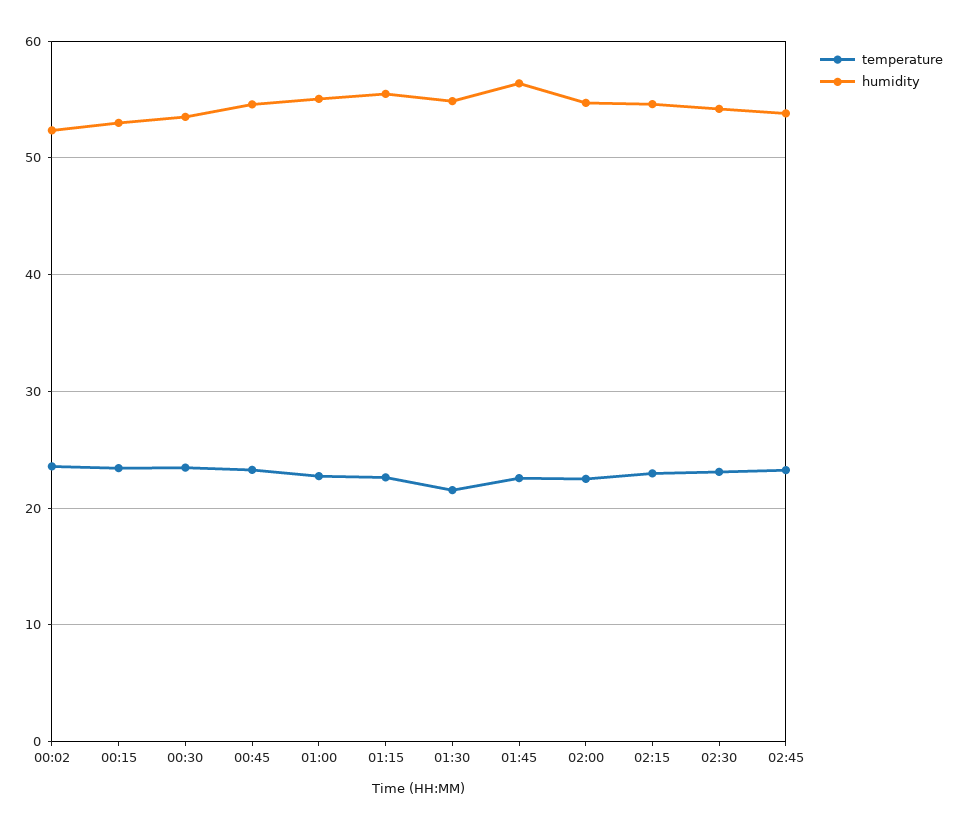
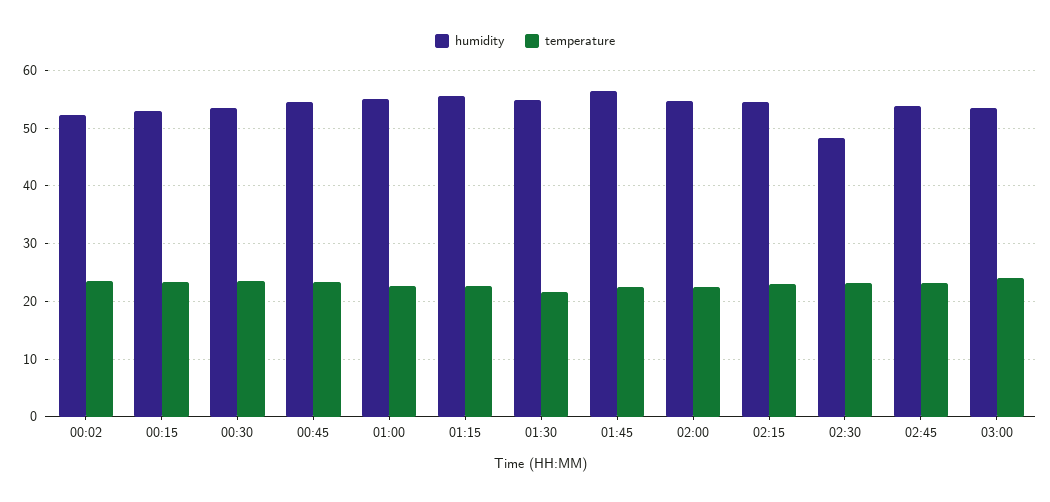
humidity, 02:30: 54 -> 48
humidity, 03:00: none -> 54
temperature, 03:00: none -> 24

